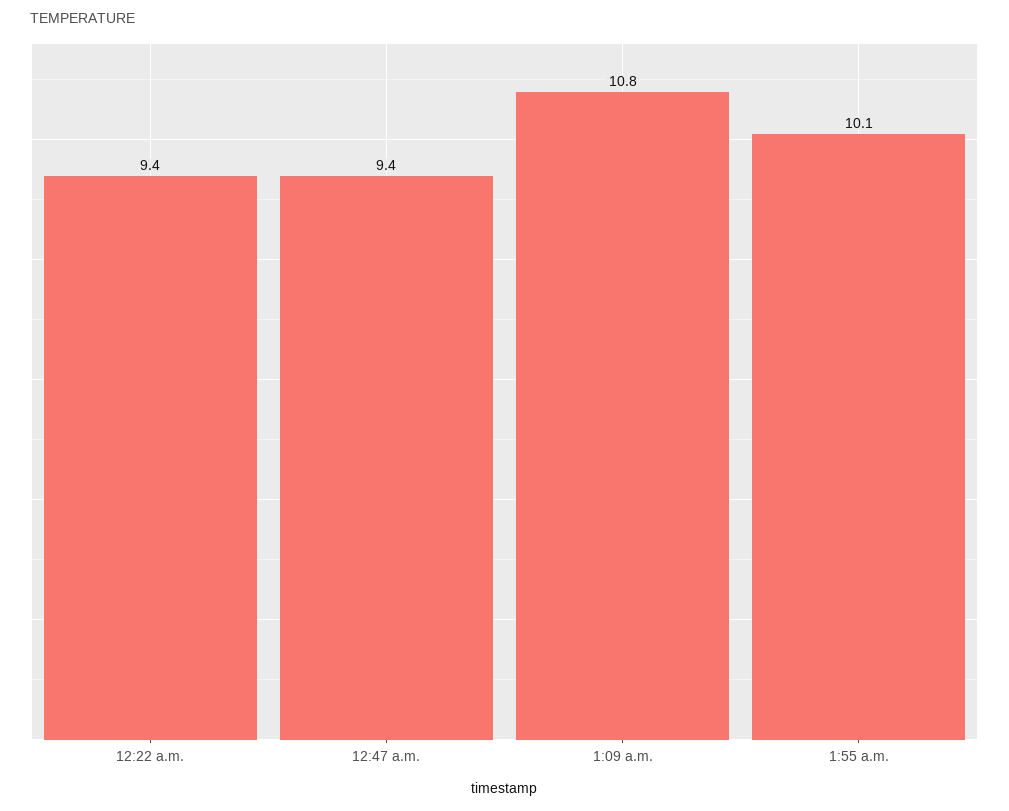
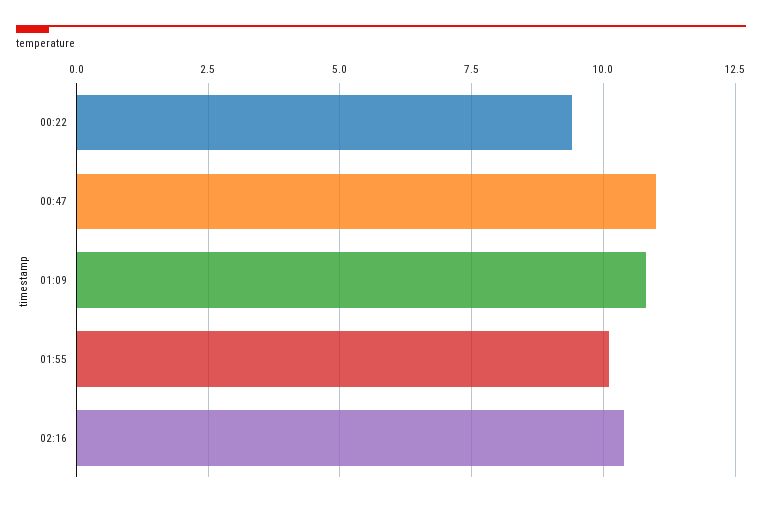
12:47 a.m.: 9.4 -> 11
02:16: none -> 10.5

